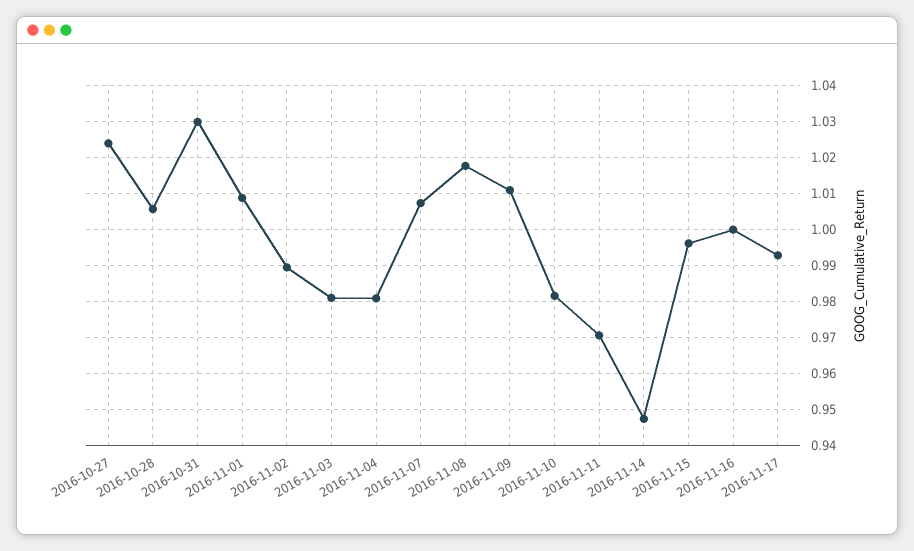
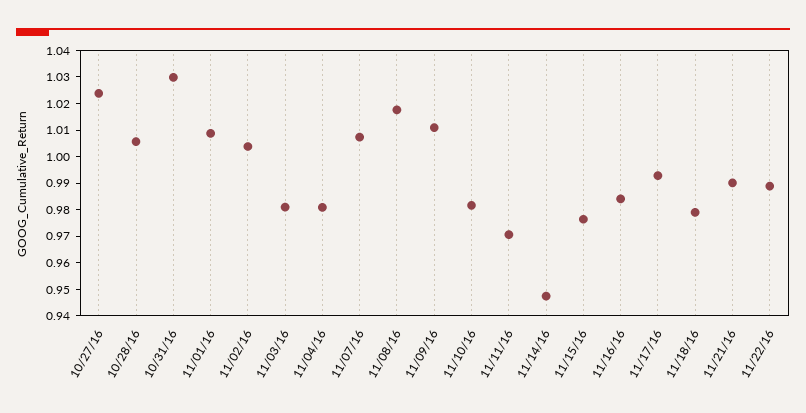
2016-11-02: 0.99 -> 1.005
2016-11-15: 0.996 -> 0.975
2016-11-16: 1 -> 0.985
11/18/16: none -> 0.98
11/21/16: none -> 0.99
11/22/16: none -> 0.99

